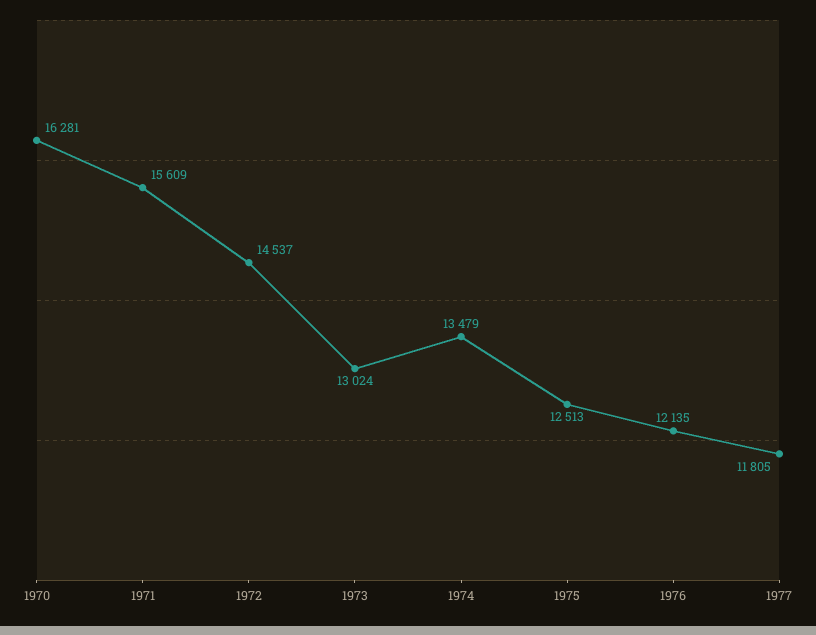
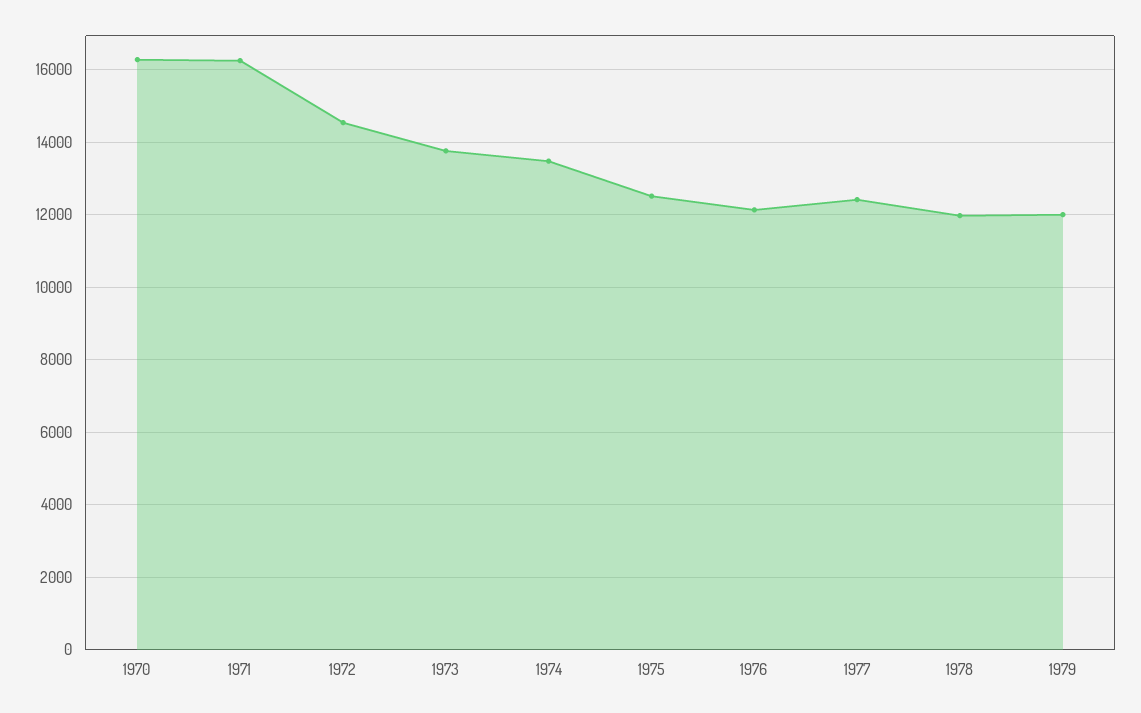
1971: 15609 -> 16200
1973: 13024 -> 13800
1977: 11805 -> 12400
1978: none -> 12000
1979: none -> 12000

